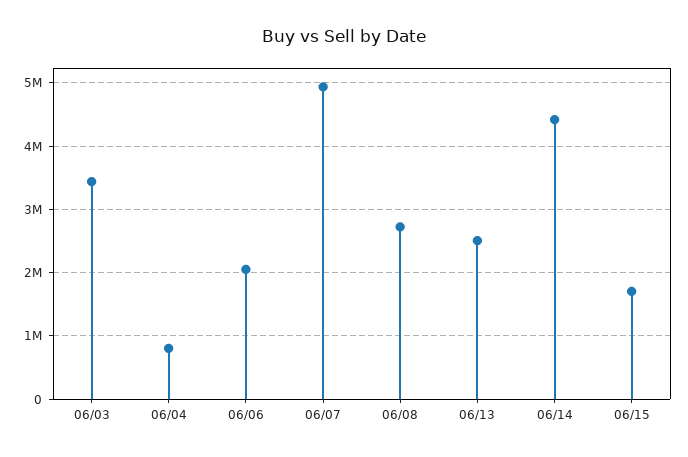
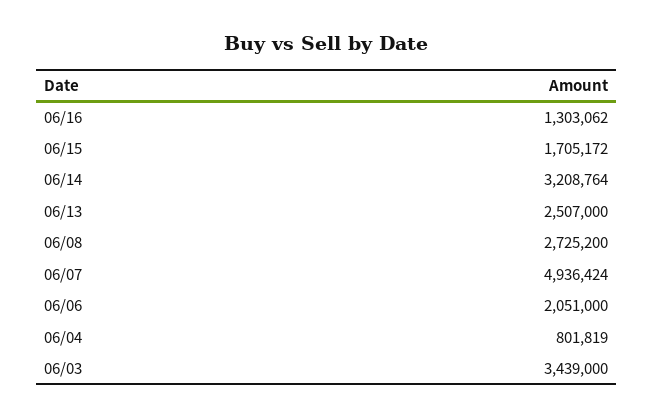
06/14: 4400000 -> 3208764
06/16: none -> 1303062

